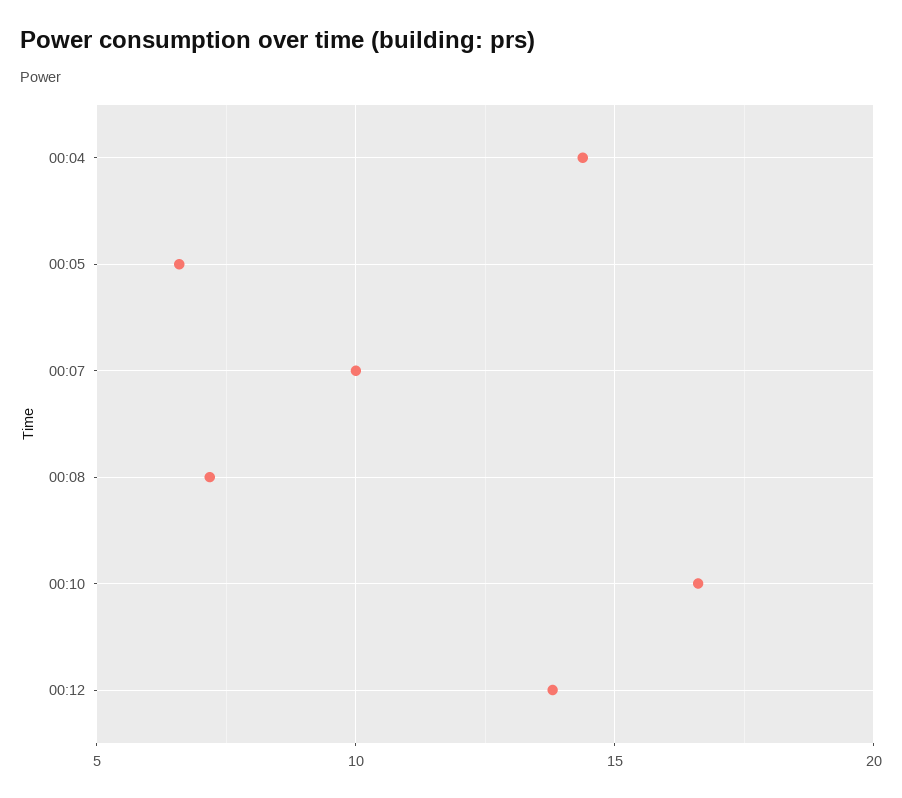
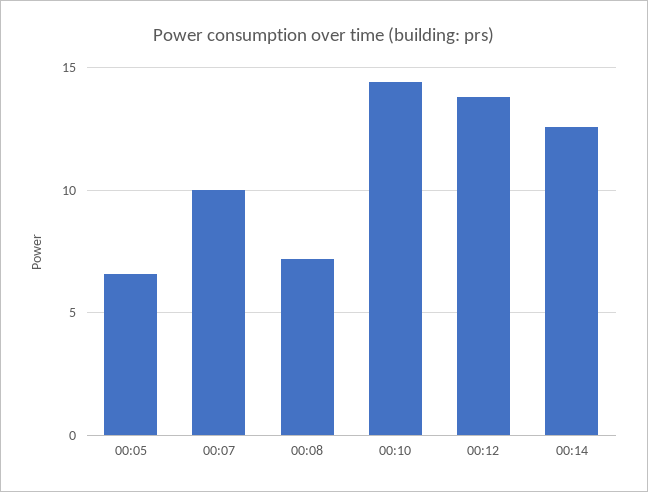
00:04: 14.5 -> none
00:10: 16.5 -> 14.5
00:14: none -> 12.5

